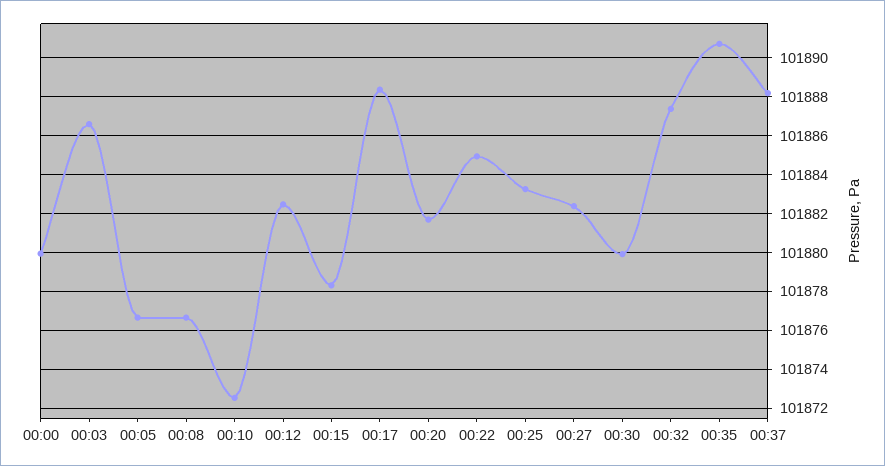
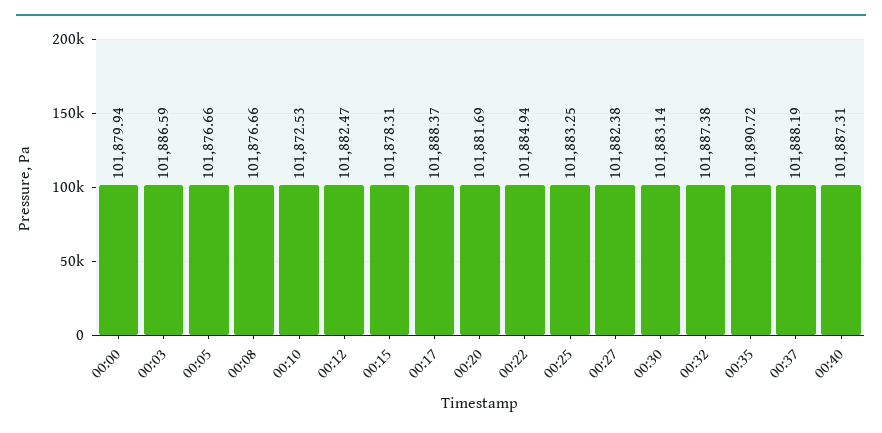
00:30: 101880 -> 101883.14
00:40: none -> 101887.31

